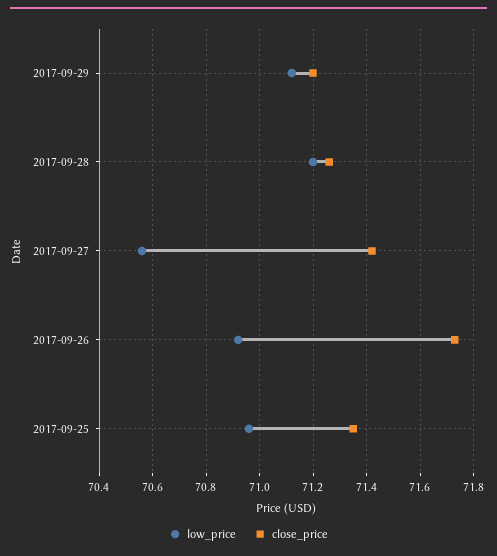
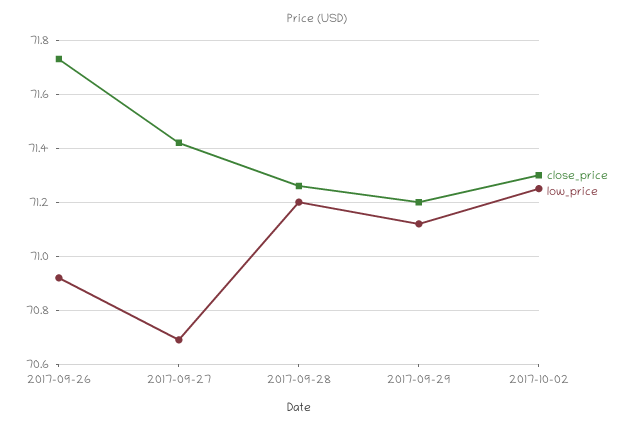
low_price, 2017-09-27: 70.55 -> 70.7
low_price, 2017-09-25: 70.95 -> none
close_price, 2017-09-25: 71.35 -> none
close_price, 2017-10-02: none -> 71.3
low_price, 2017-10-02: none -> 71.25

